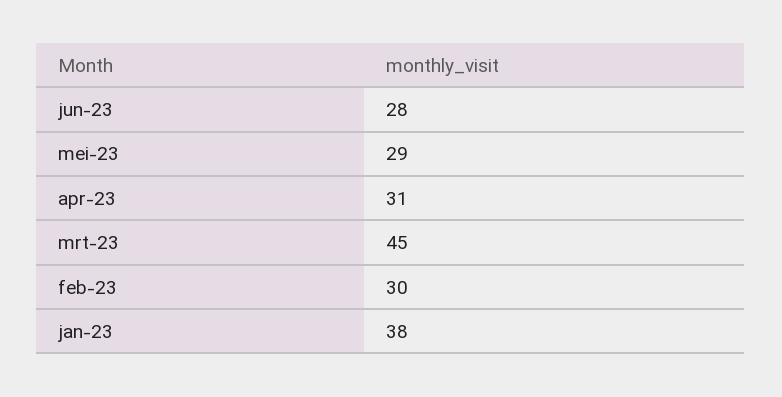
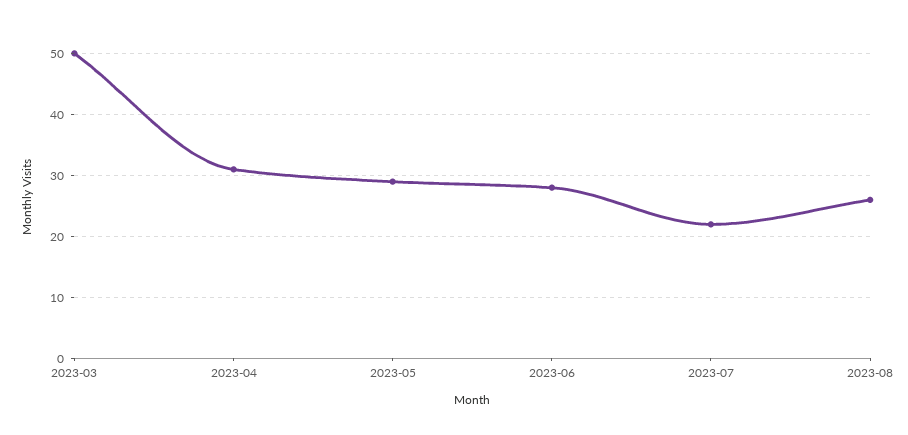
mrt-23: 45 -> 50
feb-23: 30 -> none
jan-23: 38 -> none
2023-07: none -> 22
2023-08: none -> 26

